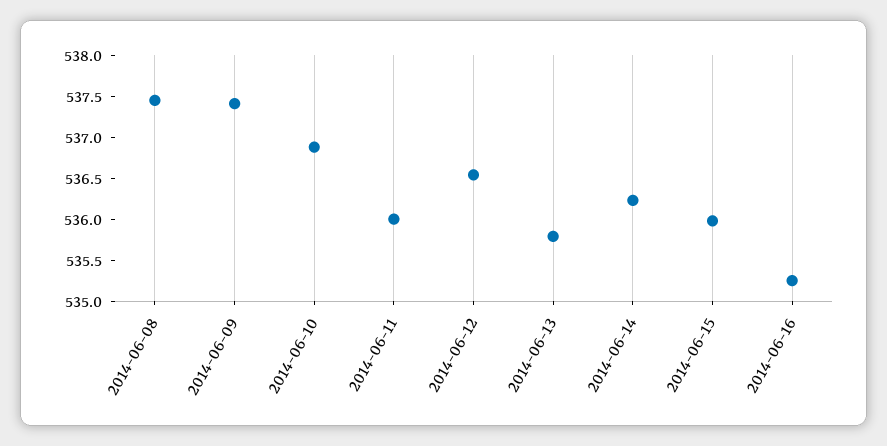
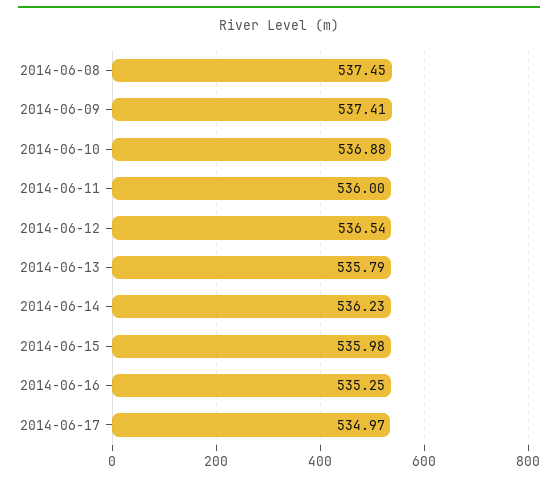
2014-06-17: none -> 534.97

